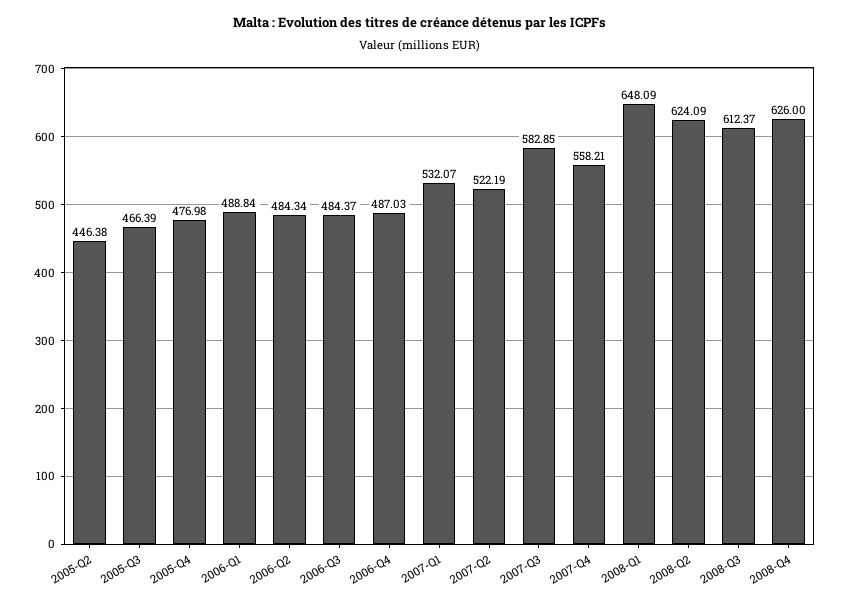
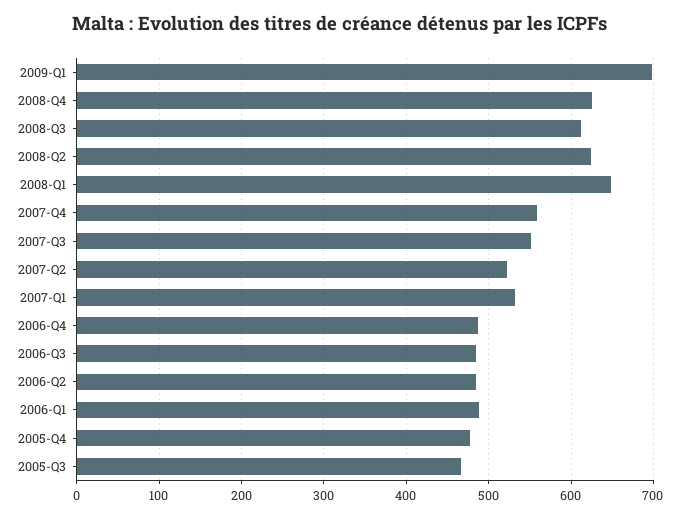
2005-Q2: 446.38 -> none
2007-Q3: 582.85 -> 550
2009-Q1: none -> 700

